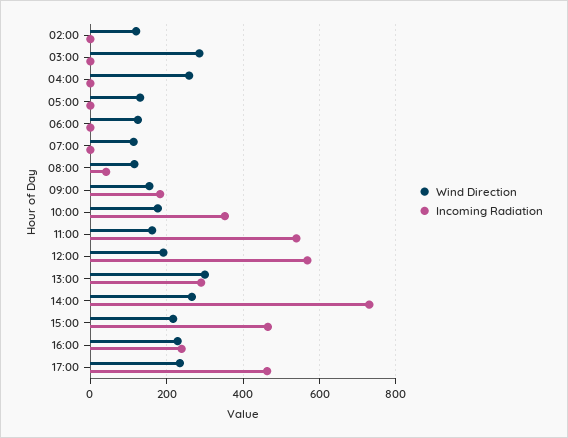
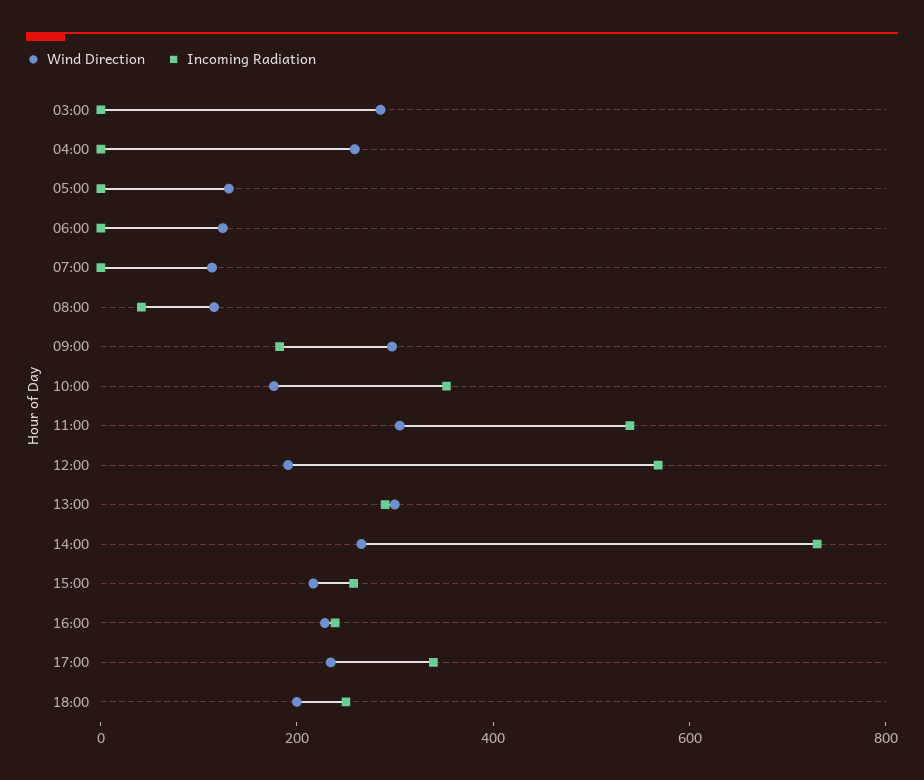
Wind Direction, 02:00: 120 -> none
Incoming Radiation, 02:00: 0 -> none
Wind Direction, 09:00: 160 -> 300
Wind Direction, 11:00: 160 -> 300
Incoming Radiation, 15:00: 460 -> 250
Incoming Radiation, 17:00: 460 -> 350
Wind Direction, 18:00: none -> 200
Incoming Radiation, 18:00: none -> 250

